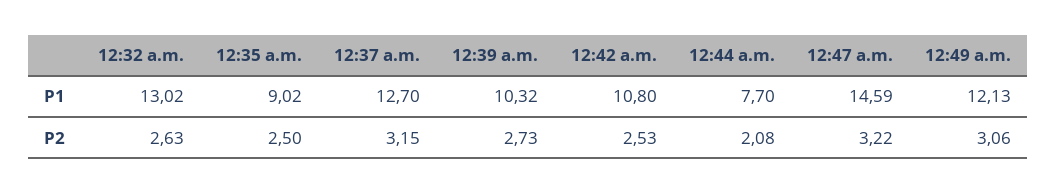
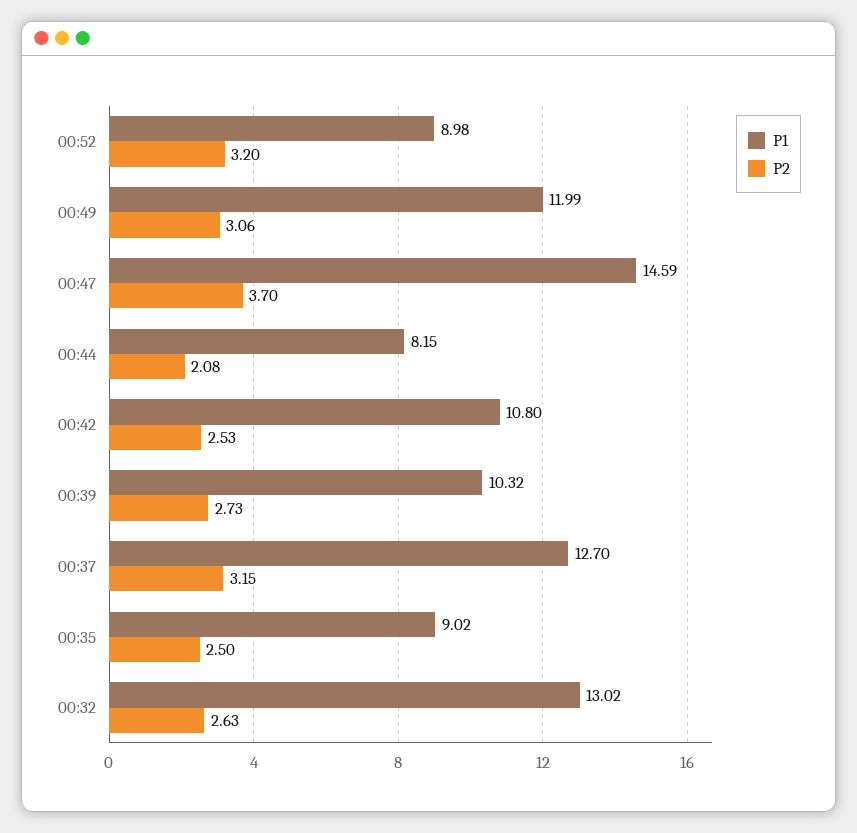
P1, 12:44 a.m.: 7.7 -> 8.15
P1, 12:49 a.m.: 12.13 -> 11.99
P2, 12:47 a.m.: 3.22 -> 3.7
P1, 00:52: none -> 8.98
P2, 00:52: none -> 3.2

